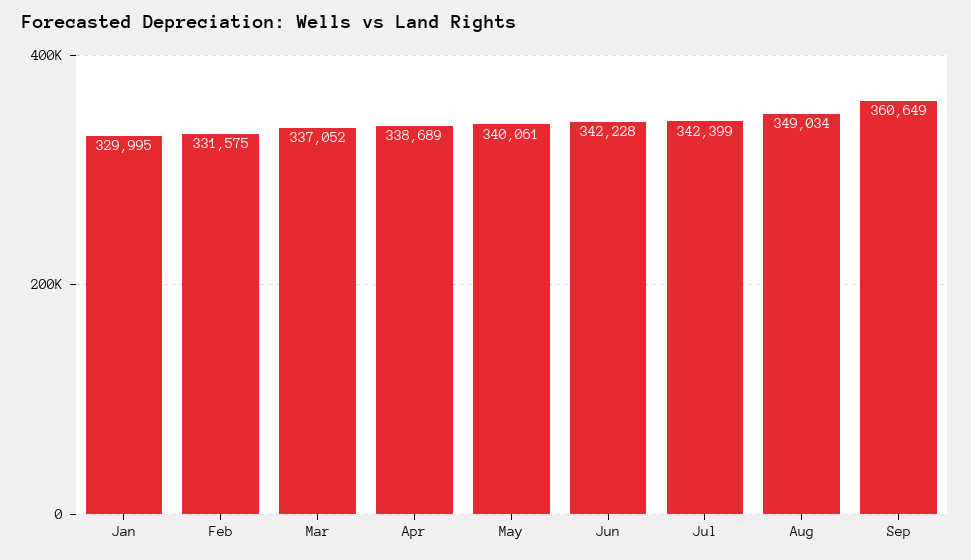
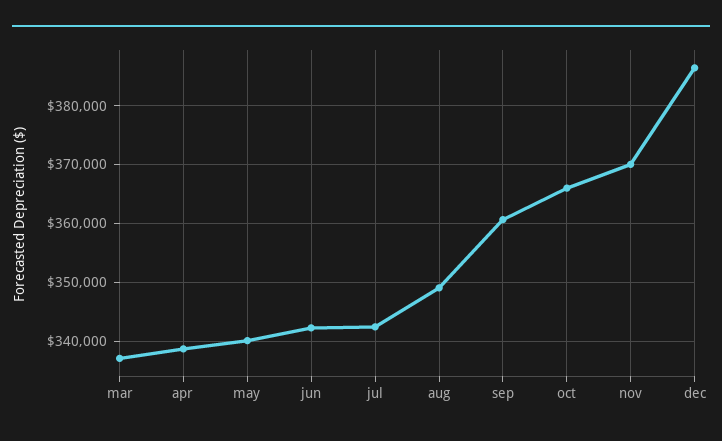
Jan: 329995 -> none
Feb: 331575 -> none
oct: none -> 366000
nov: none -> 370000
dec: none -> 386000

